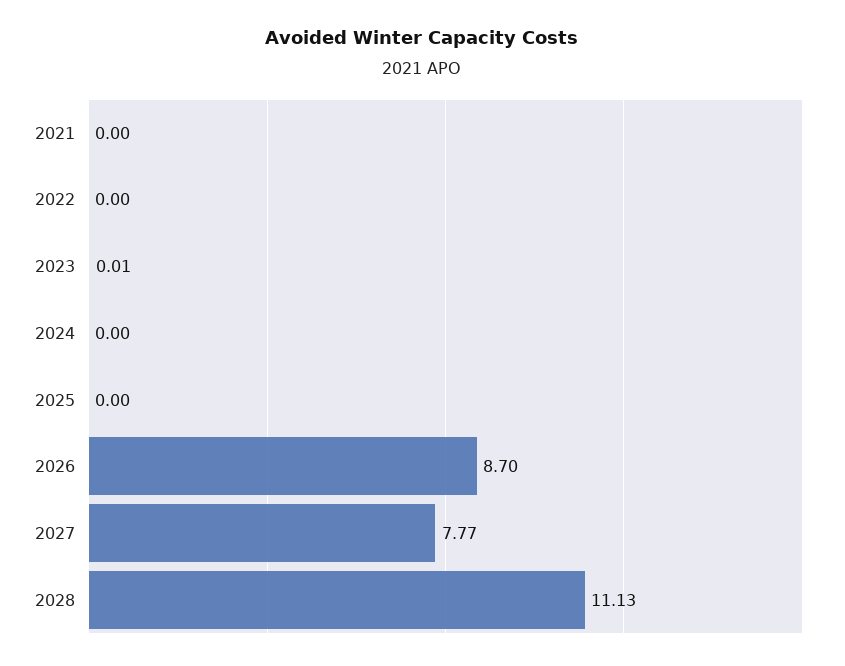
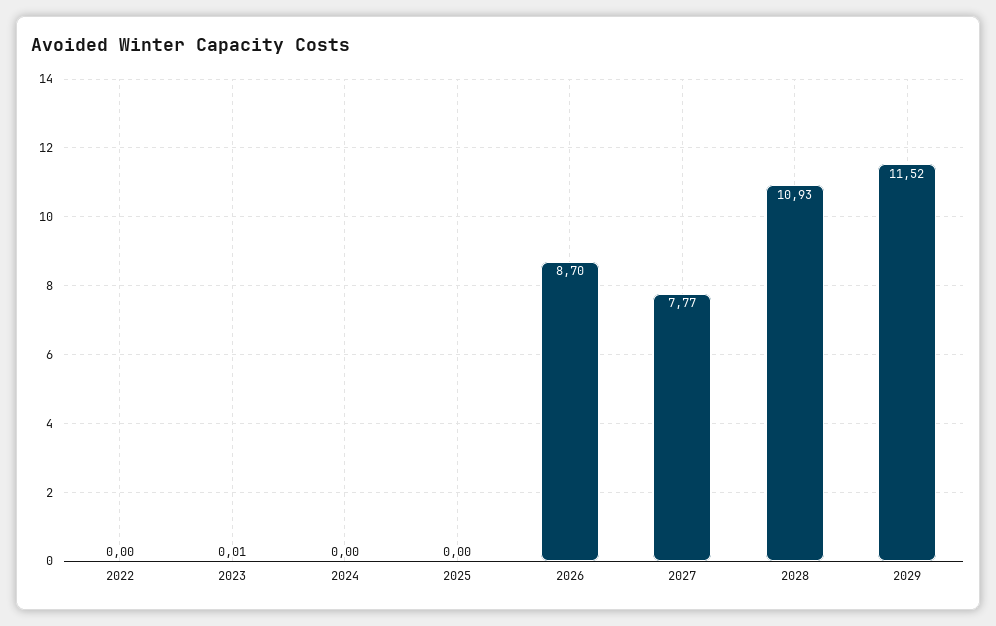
2021: 0 -> none
2028: 11.13 -> 10.93
2029: none -> 11.52

